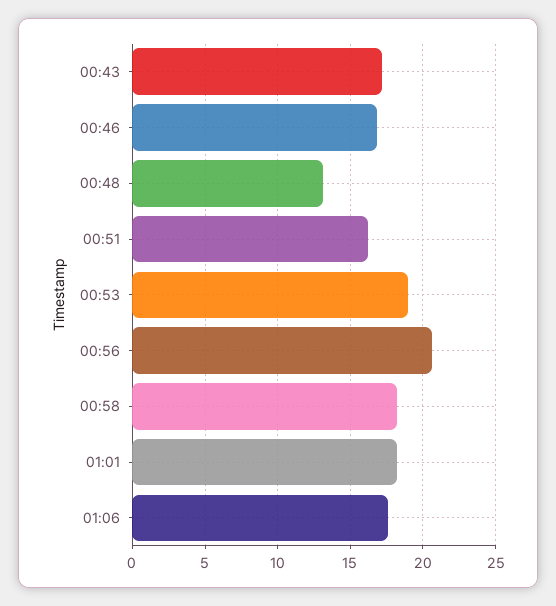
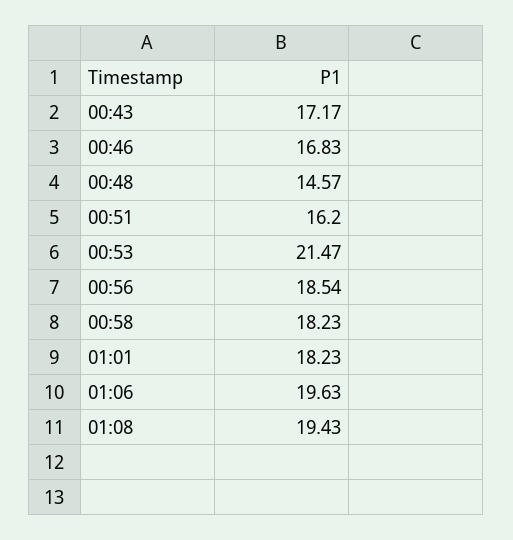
00:48: 13 -> 14.57
00:53: 19 -> 21.47
00:56: 20.5 -> 18.54
01:06: 17.5 -> 19.63
01:08: none -> 19.43

